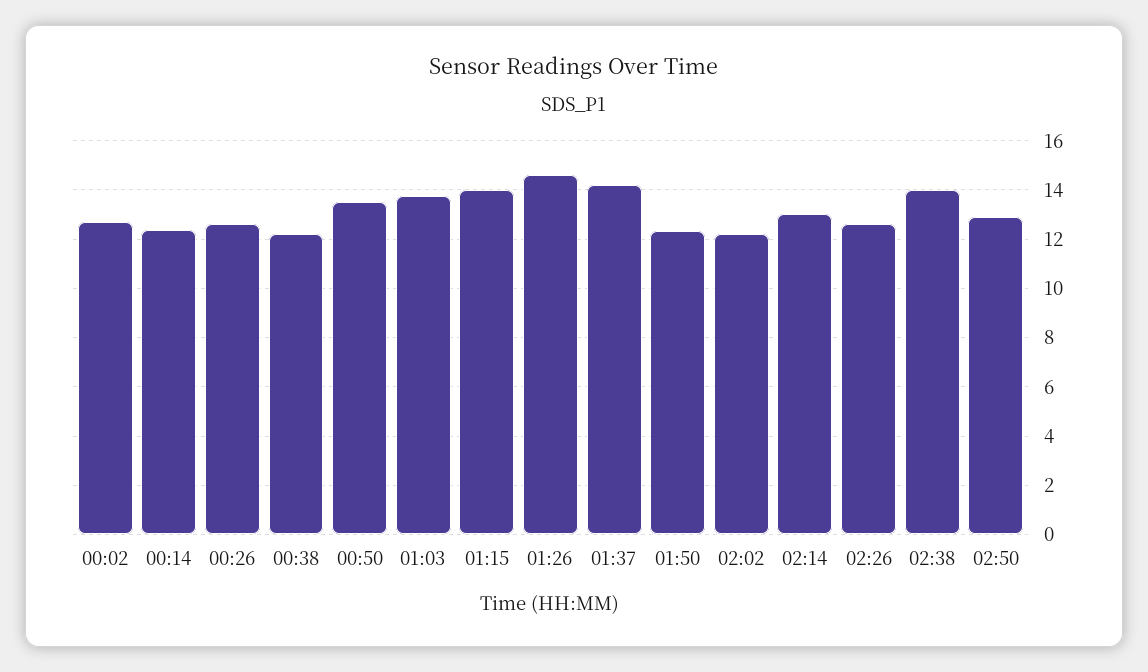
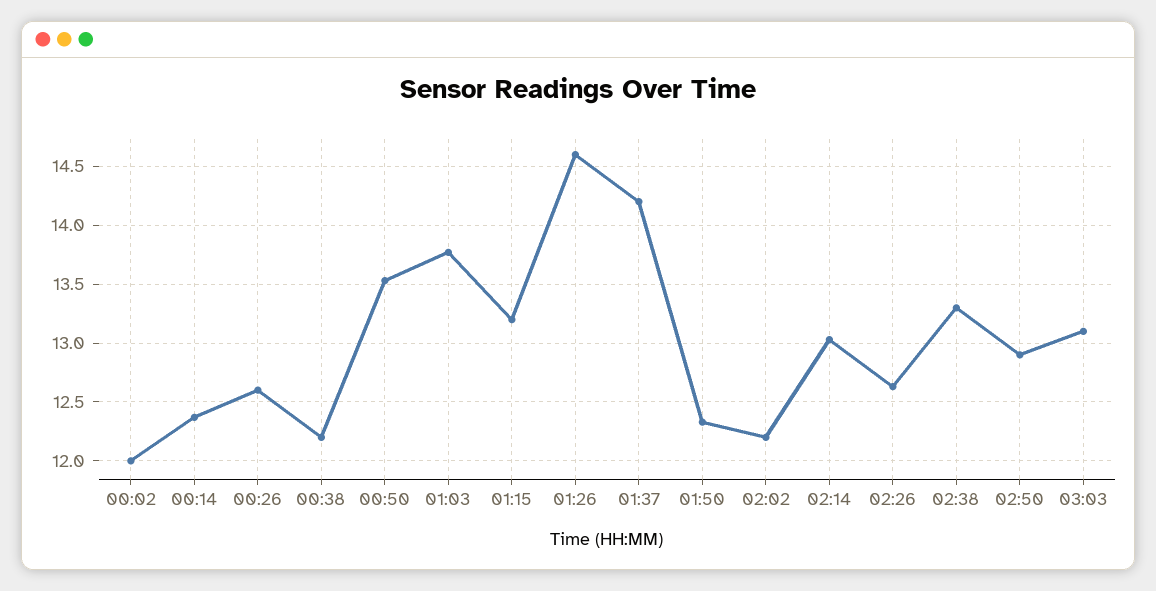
00:02: 12.75 -> 12
01:15: 14 -> 13.2
02:38: 14 -> 13.3
03:03: none -> 13.1

